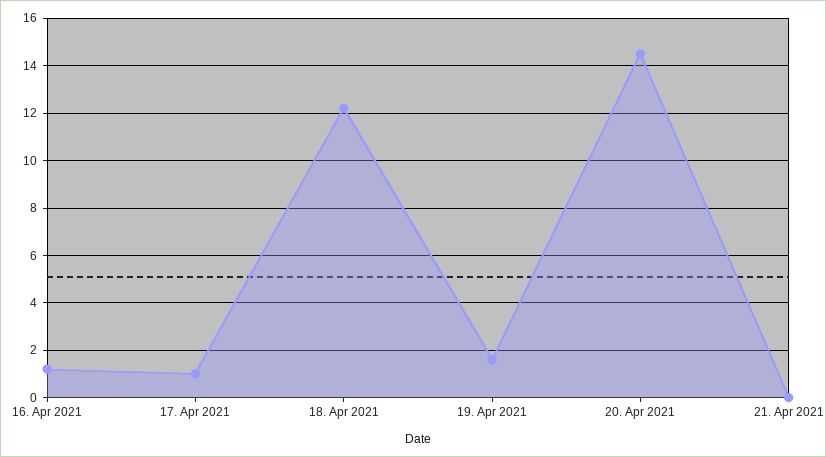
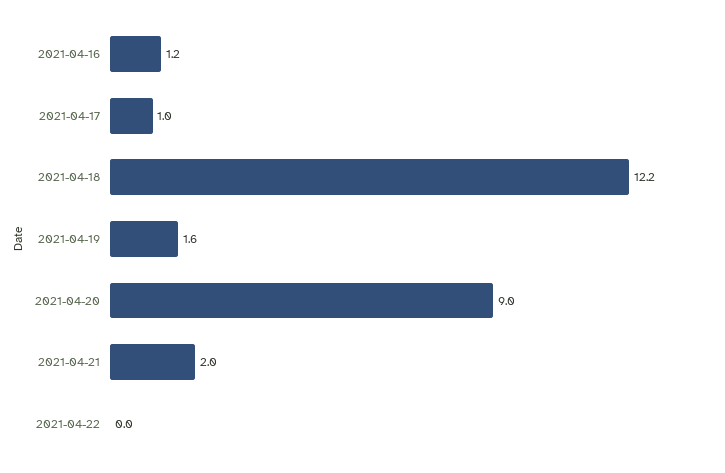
20. Apr 2021: 14.5 -> 9
21. Apr 2021: 0 -> 2
2021-04-22: none -> 0

